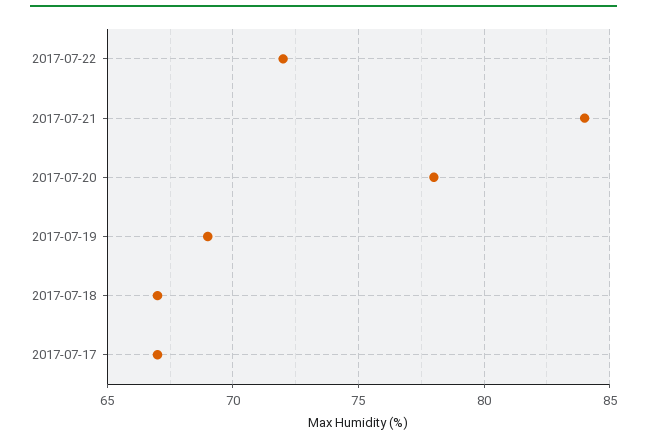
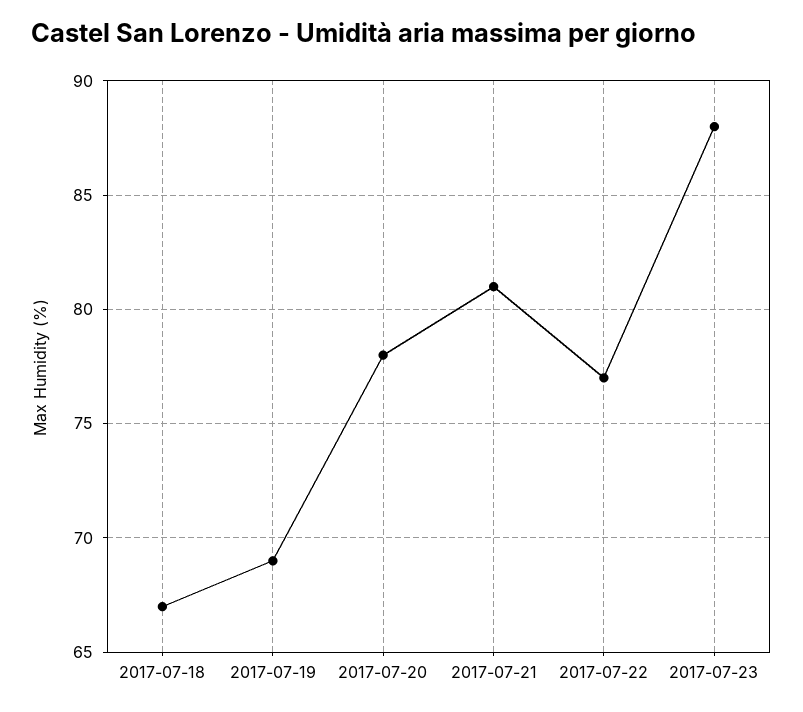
2017-07-22: 72 -> 77
2017-07-21: 84 -> 81
2017-07-17: 67 -> none
2017-07-23: none -> 88

